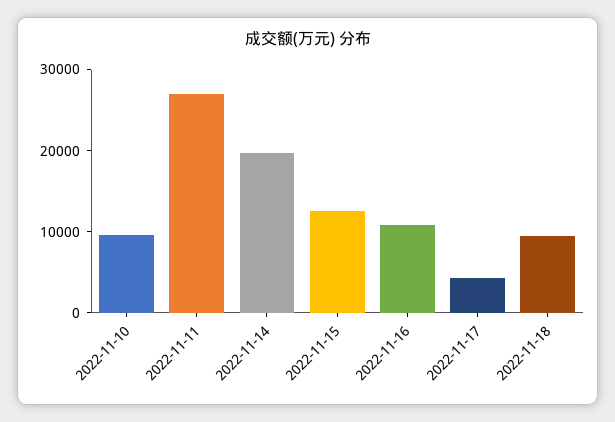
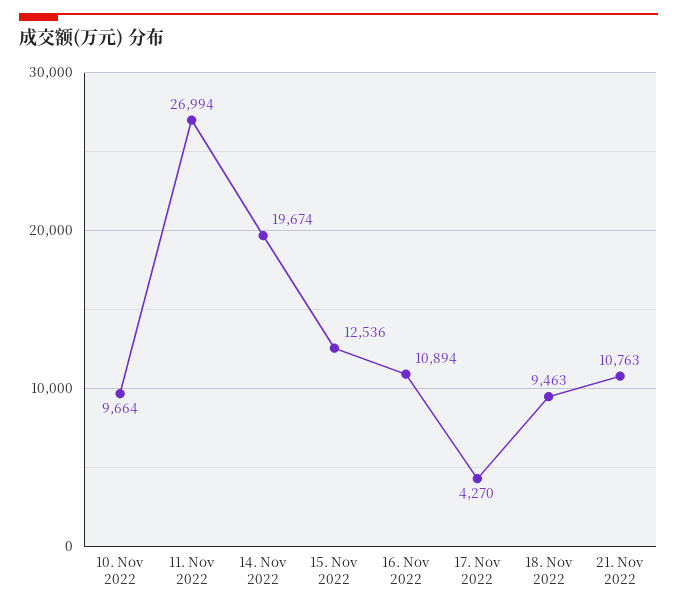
21. Nov 2022: none -> 10763

